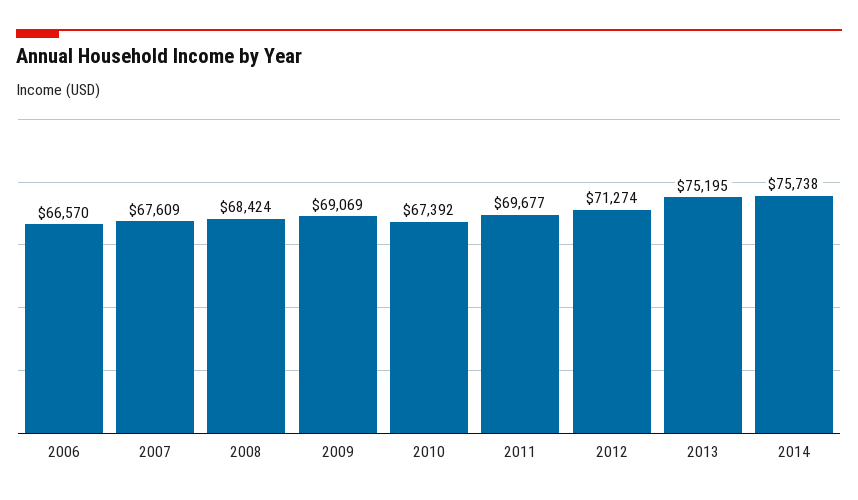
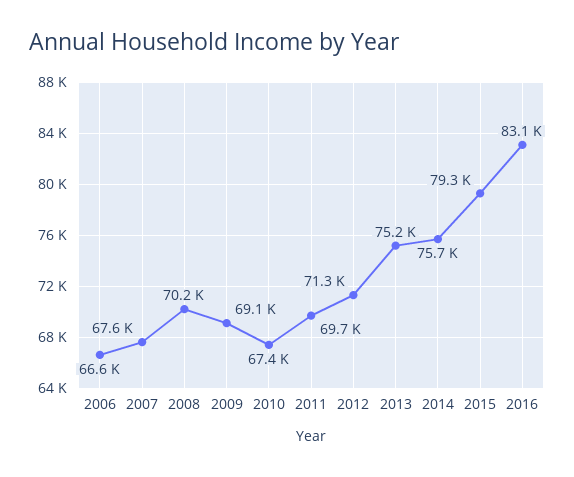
2008: 68424 -> 70200
2015: none -> 79300
2016: none -> 83100

